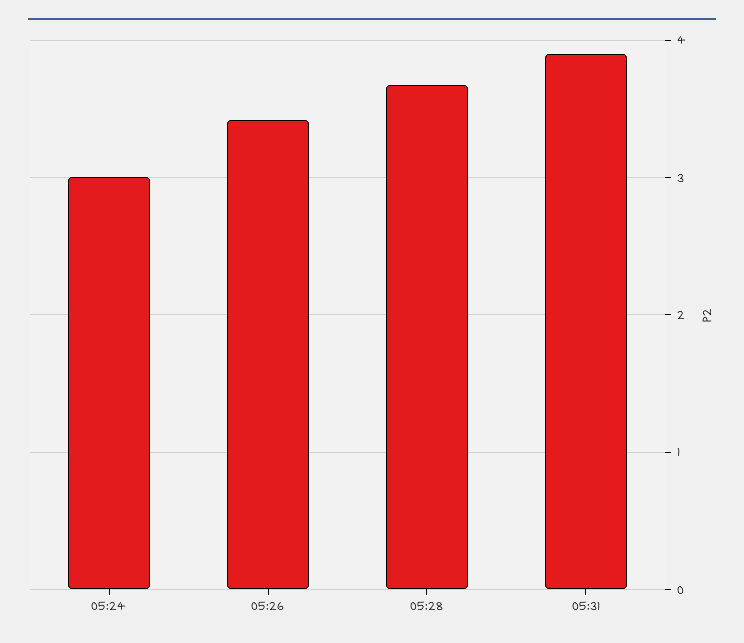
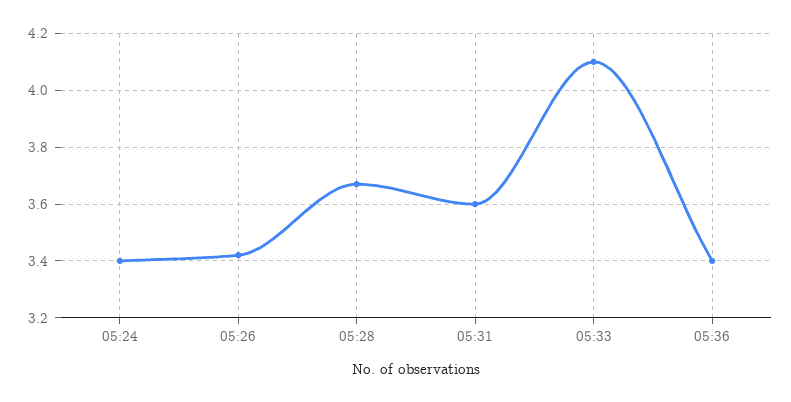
05:24: 3 -> 3.4
05:31: 3.9 -> 3.6
05:33: none -> 4.1
05:36: none -> 3.4

